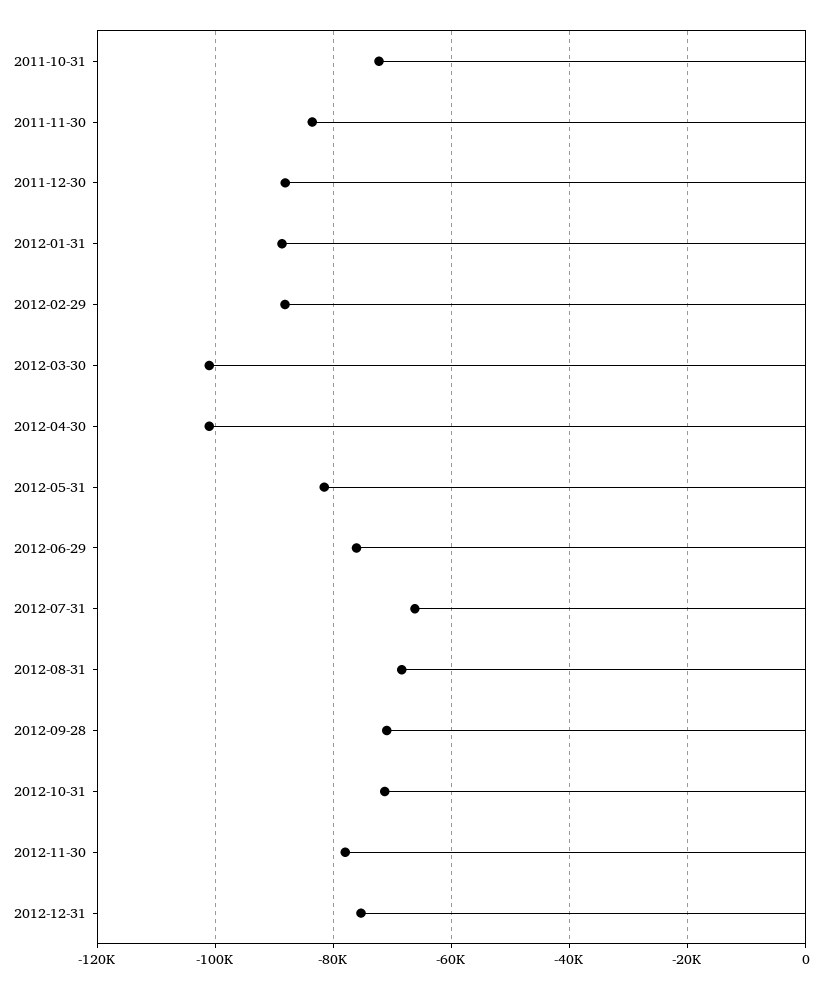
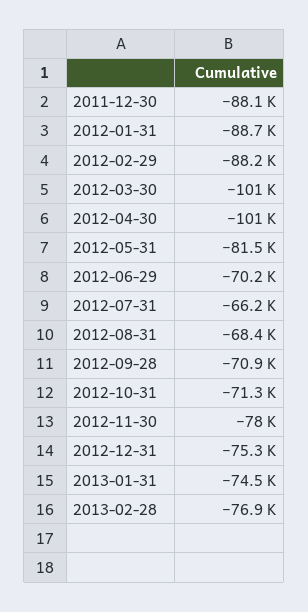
2011-10-31: -72000 -> none
2011-11-30: -84000 -> none
2012-06-29: -76000 -> -70200
2013-01-31: none -> -74500
2013-02-28: none -> -76900

